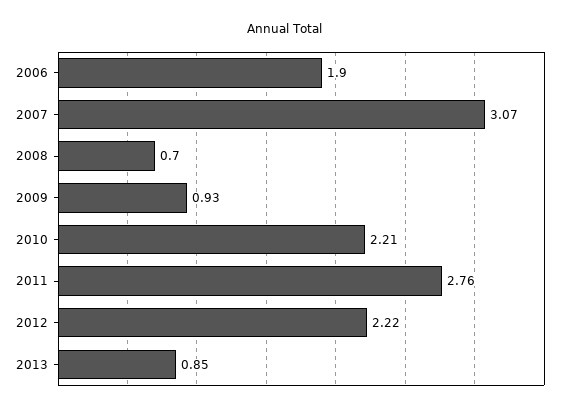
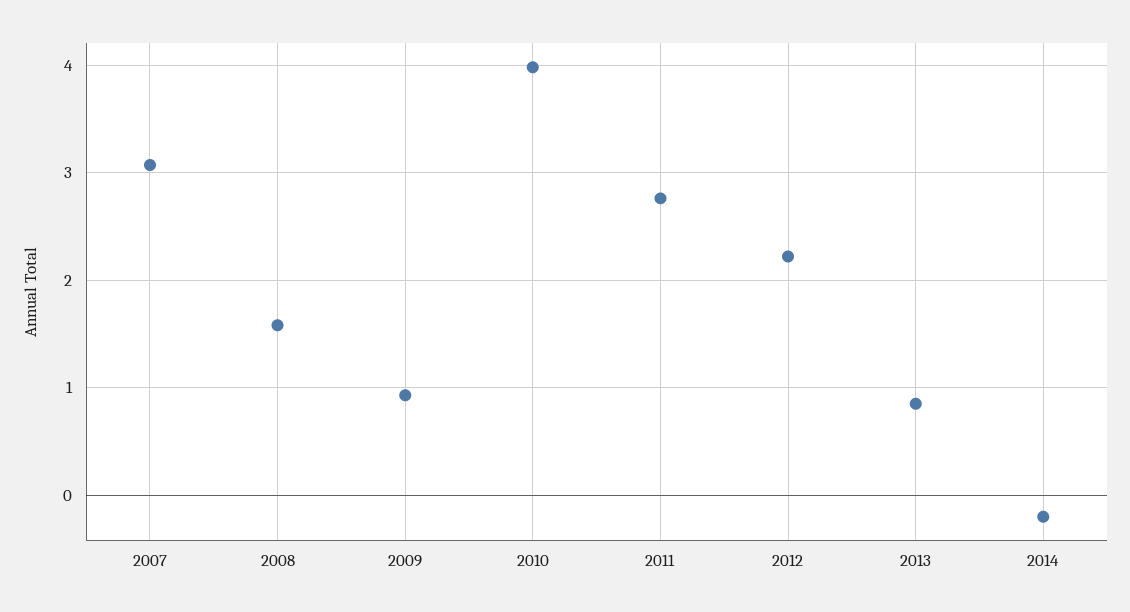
2006: 1.9 -> none
2008: 0.7 -> 1.6
2010: 2.21 -> 4
2014: none -> -0.2

